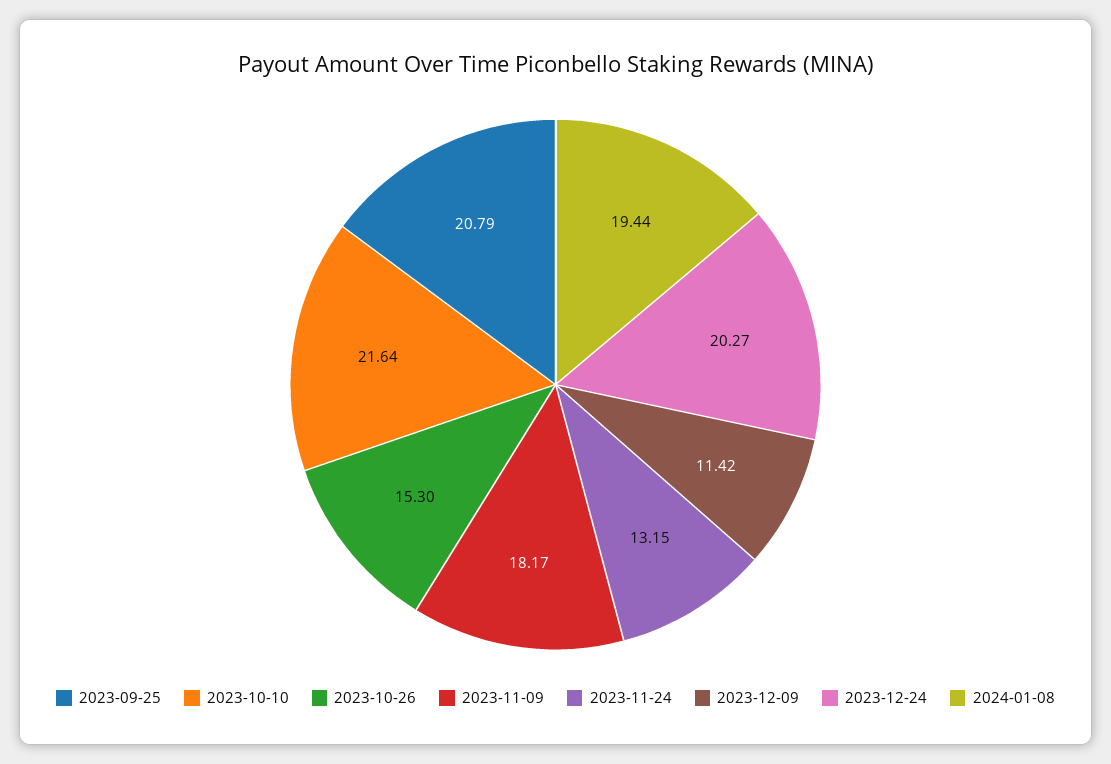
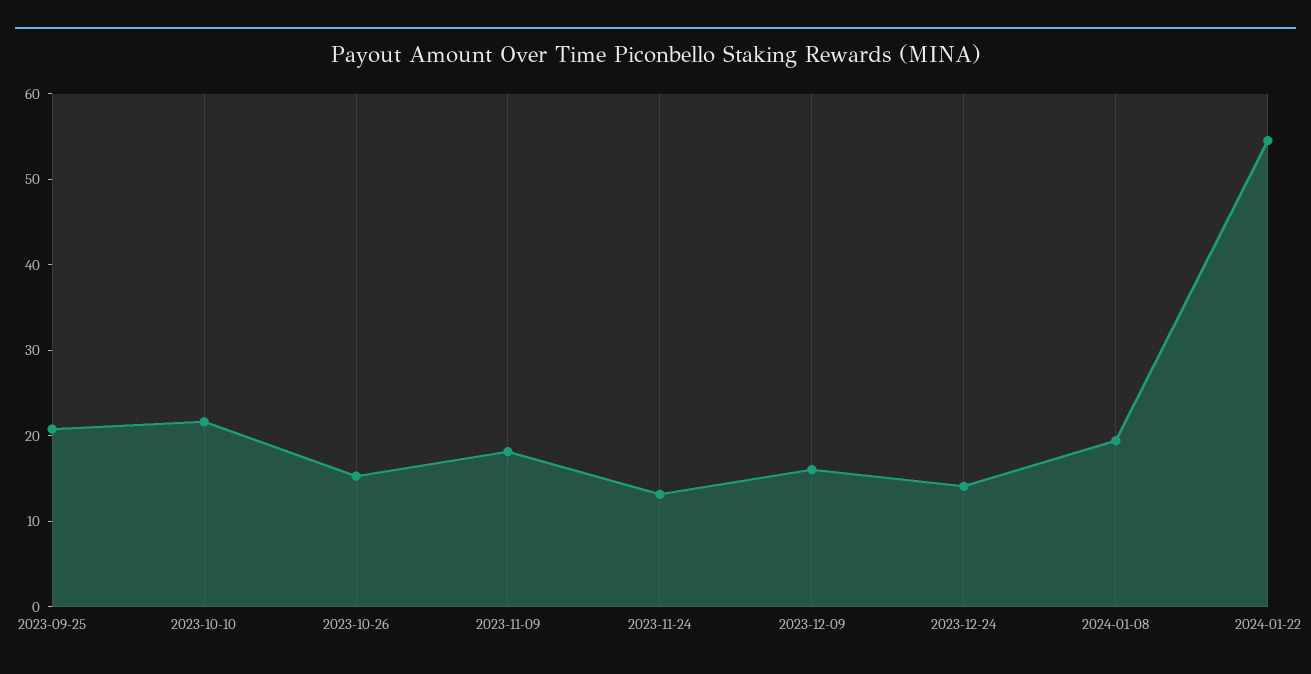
2023-12-09: 11.42 -> 16
2023-12-24: 20.27 -> 14
2024-01-22: none -> 54

